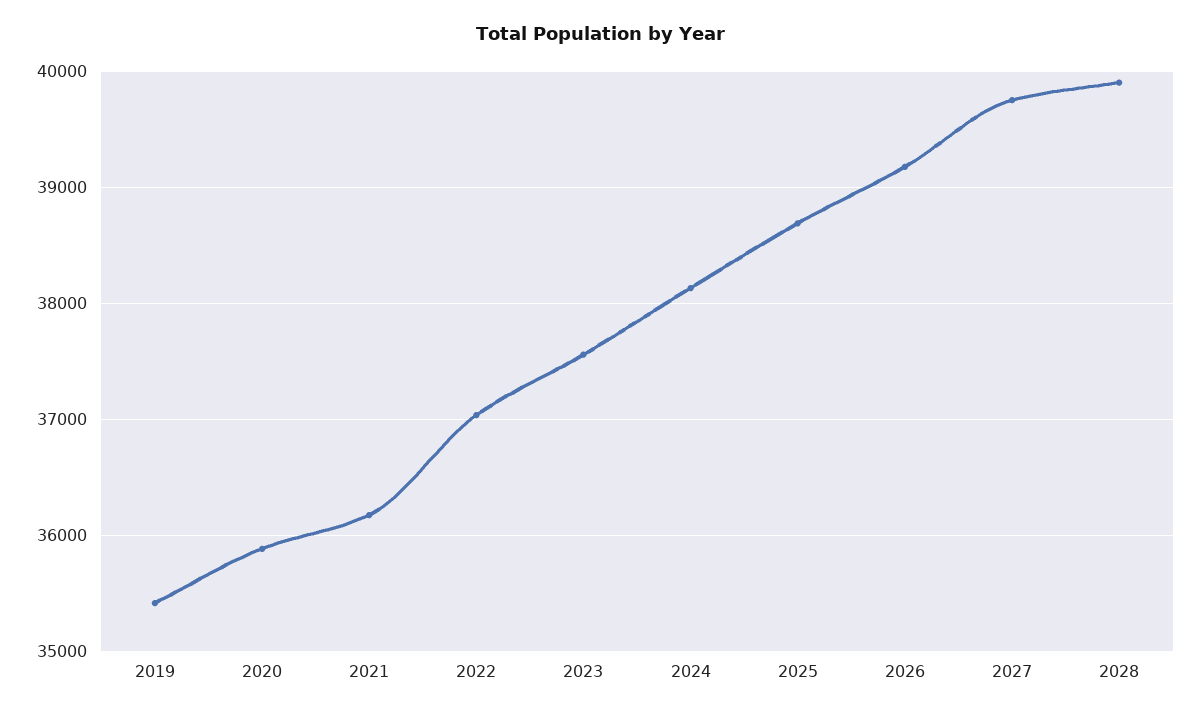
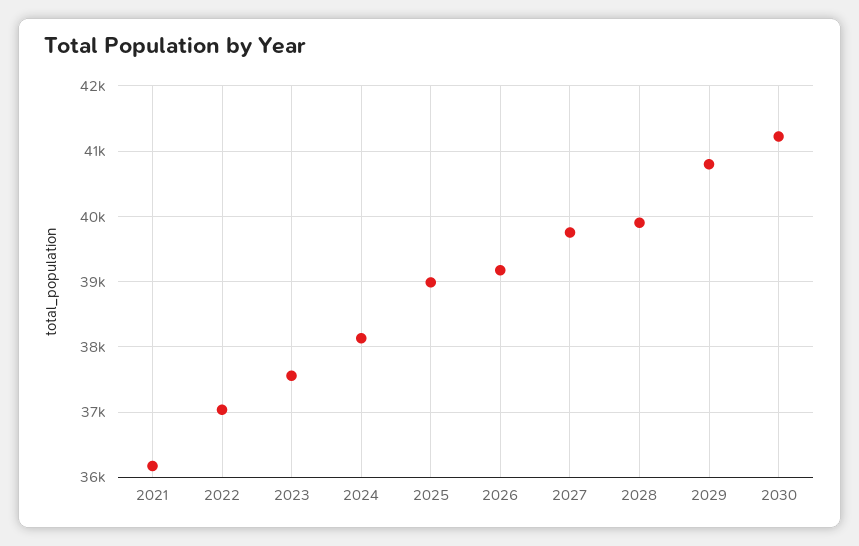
2019: 35400 -> none
2020: 35900 -> none
2025: 38700 -> 39000
2029: none -> 40800
2030: none -> 41200

